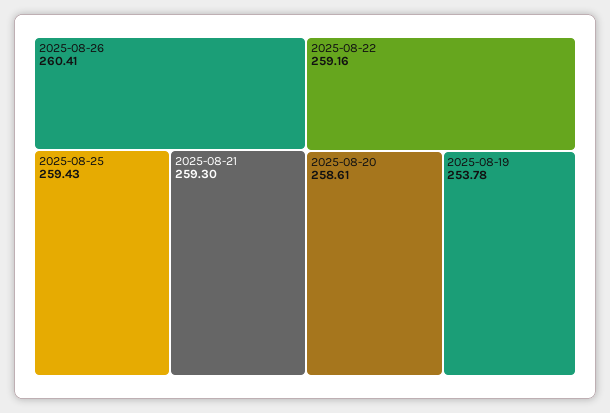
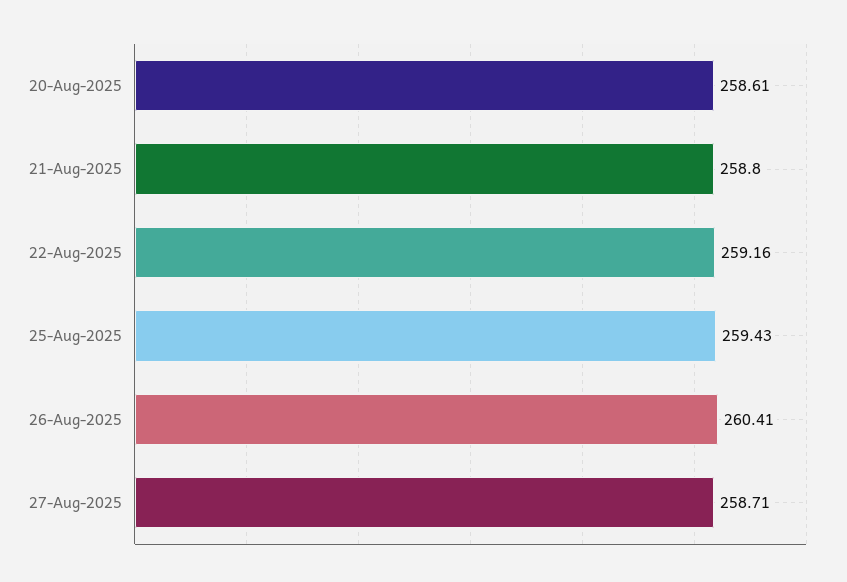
2025-08-21: 259.3 -> 258.8
2025-08-19: 253.78 -> none
27-Aug-2025: none -> 258.71

